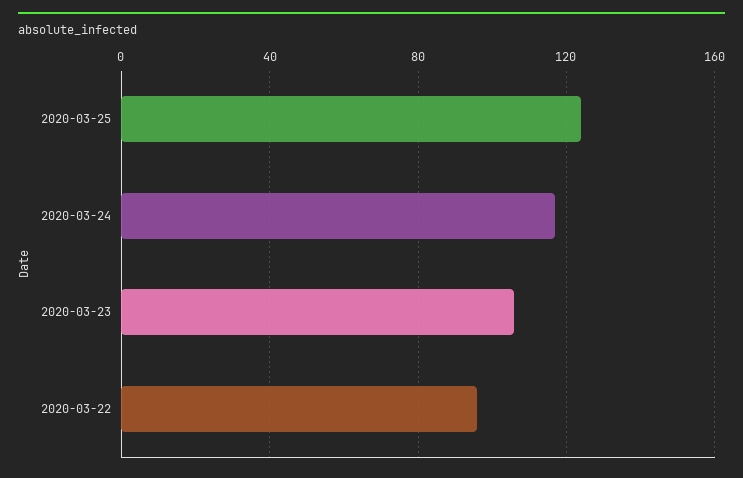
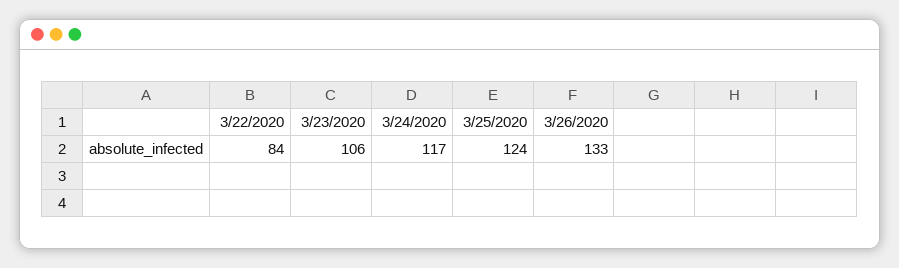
2020-03-22: 95 -> 84
3/26/2020: none -> 133

